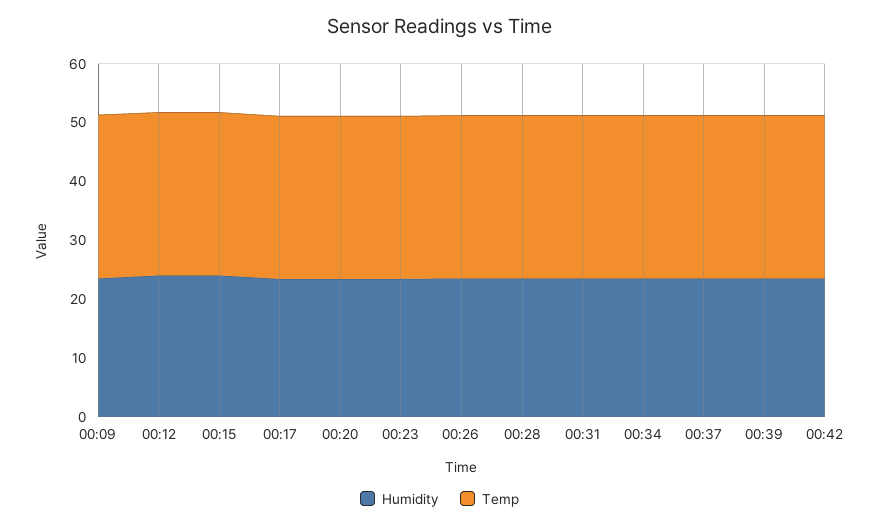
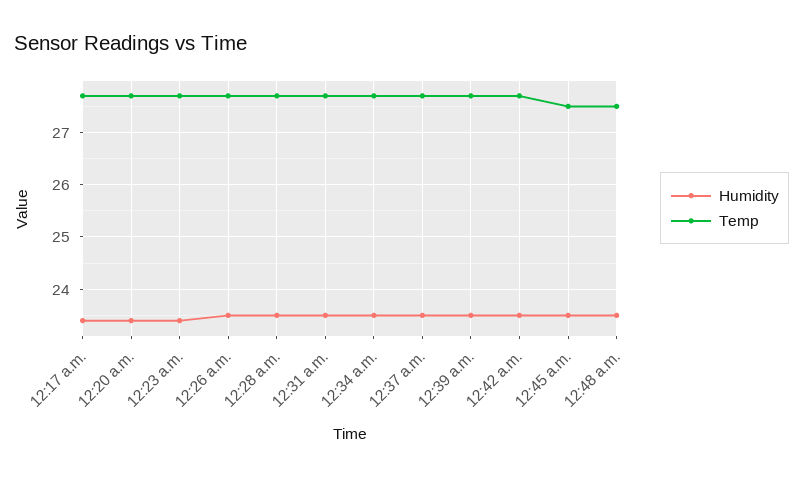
Humidity, 00:09: 24 -> none
Temp, 00:09: 28 -> none
Humidity, 00:12: 24 -> none
Temp, 00:12: 28 -> none
Humidity, 00:15: 24 -> none
Temp, 00:15: 28 -> none
Humidity, 12:45 a.m.: none -> 23.5
Temp, 12:45 a.m.: none -> 27.5
Humidity, 12:48 a.m.: none -> 23.5
Temp, 12:48 a.m.: none -> 27.5

